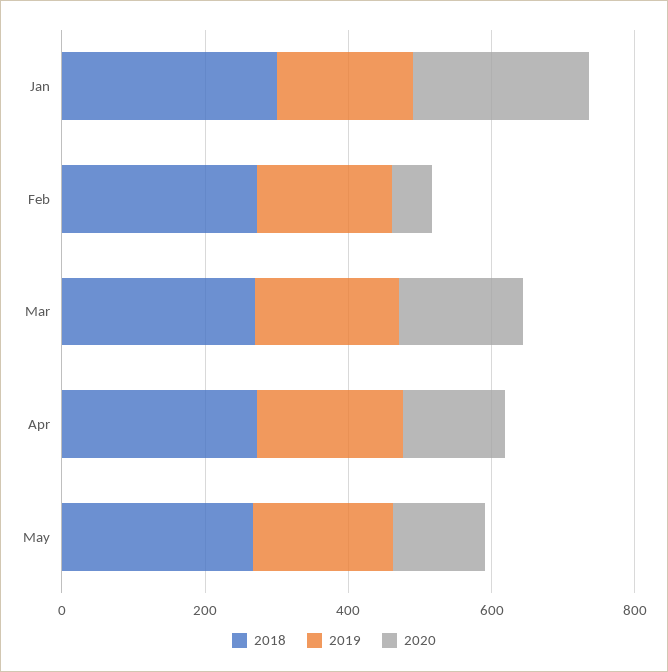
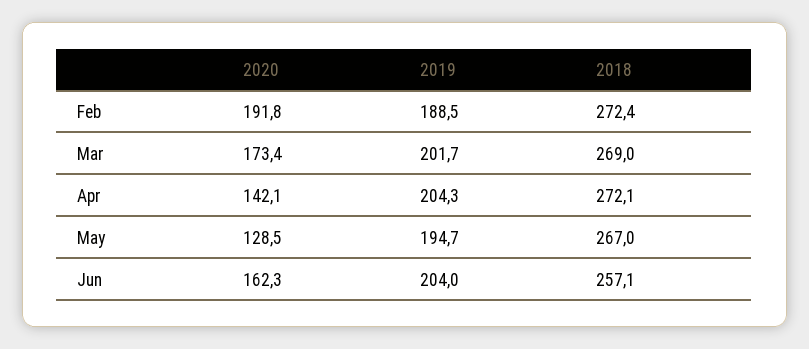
2018, Jan: 300 -> none
2019, Jan: 200 -> none
2020, Jan: 250 -> none
2020, Feb: 50 -> 191.8
2020, Jun: none -> 162.3
2019, Jun: none -> 204
2018, Jun: none -> 257.1

